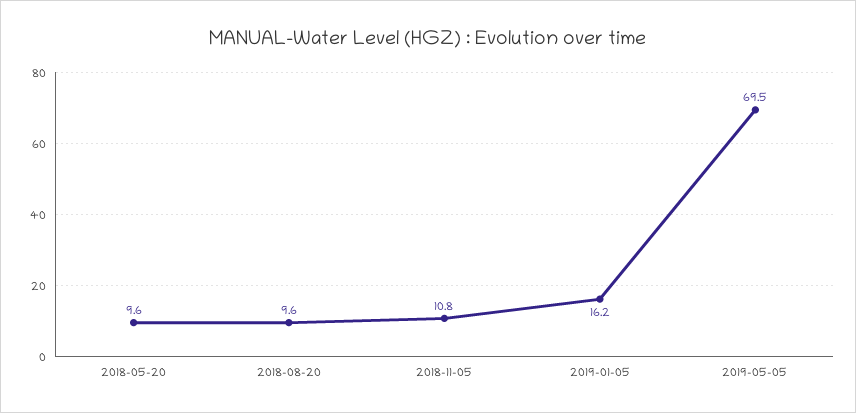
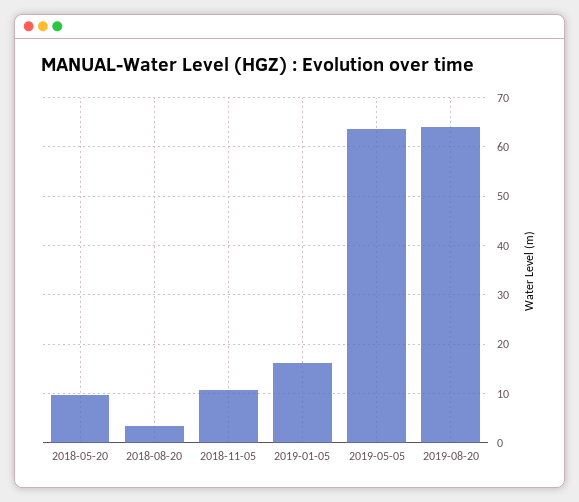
2018-08-20: 9.6 -> 4
2019-05-05: 69.5 -> 64
2019-08-20: none -> 64

